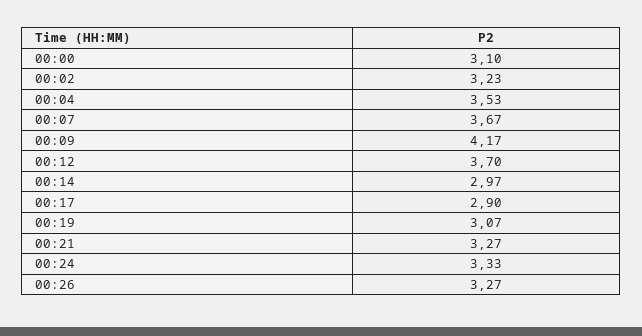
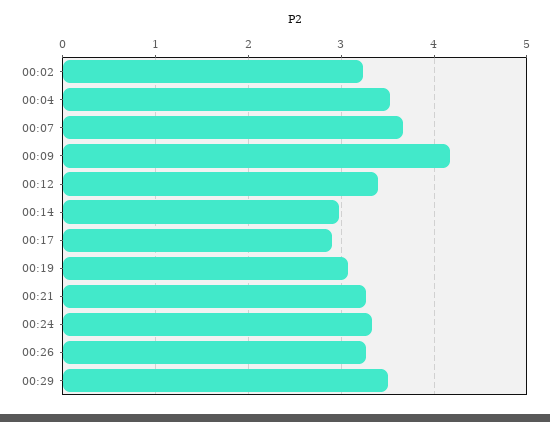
00:00: 3.1 -> none
00:12: 3.7 -> 3.4
00:29: none -> 3.5

